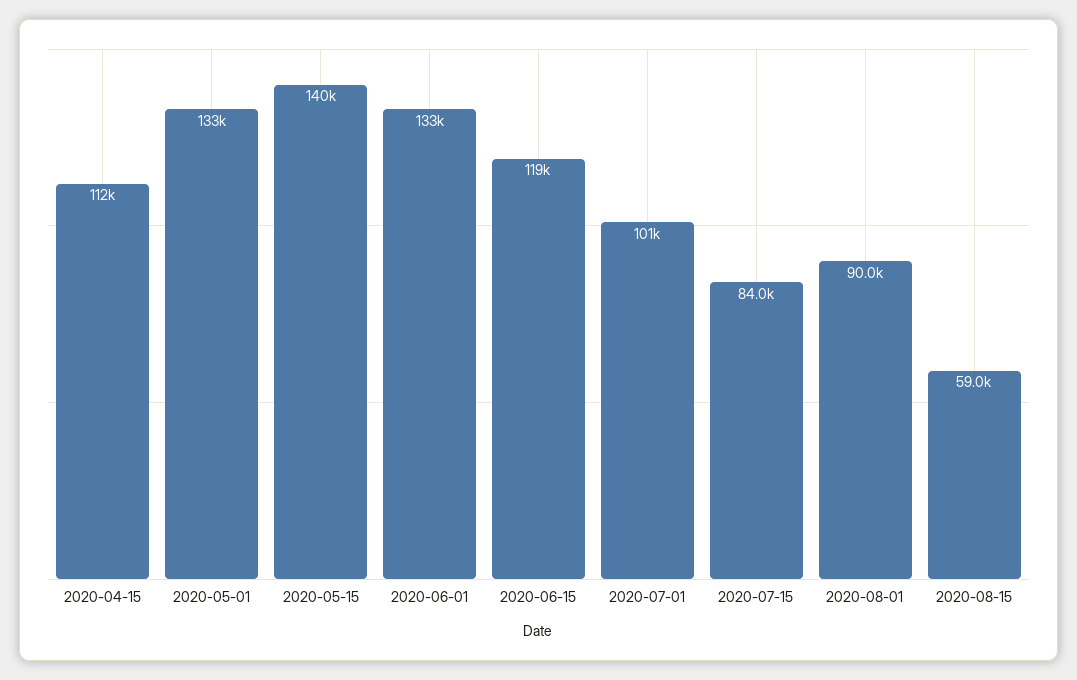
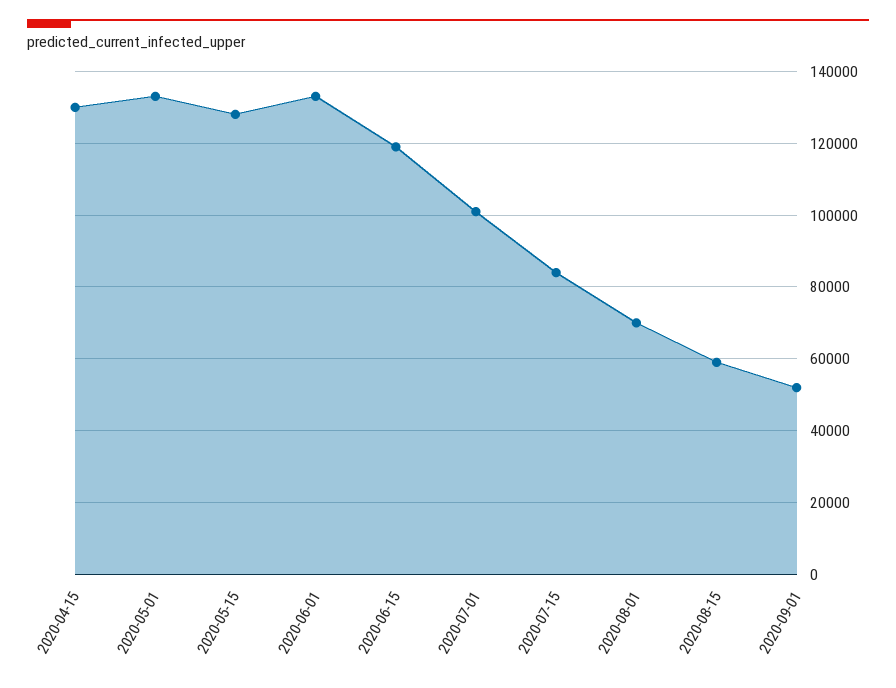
2020-04-15: 112000 -> 130000
2020-05-15: 140000 -> 128000
2020-08-01: 90000 -> 70000
2020-09-01: none -> 52000

